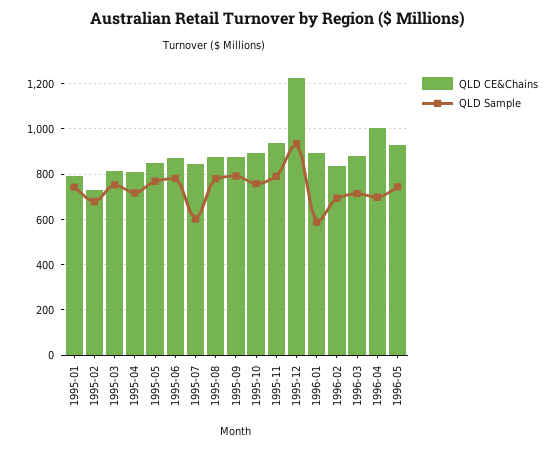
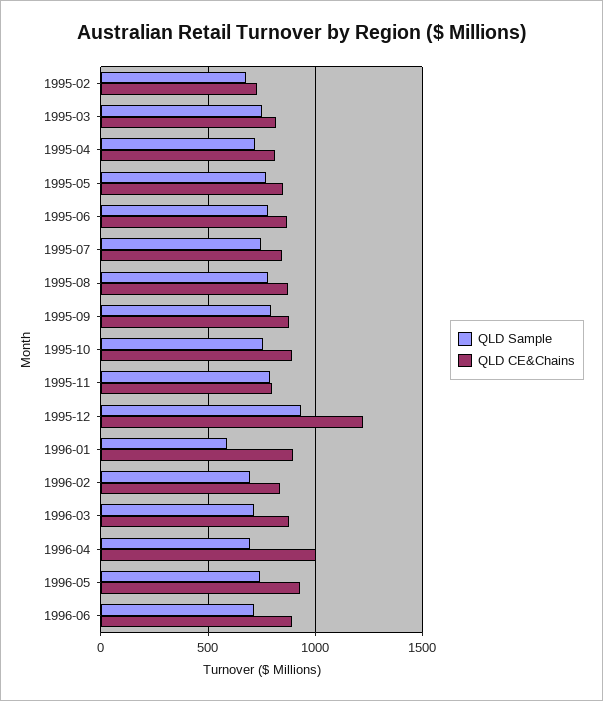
QLD CE&Chains, 1995-01: 800 -> none
QLD Sample, 1995-01: 750 -> none
QLD Sample, 1995-07: 600 -> 750
QLD CE&Chains, 1995-11: 950 -> 800
QLD Sample, 1996-06: none -> 700
QLD CE&Chains, 1996-06: none -> 900

